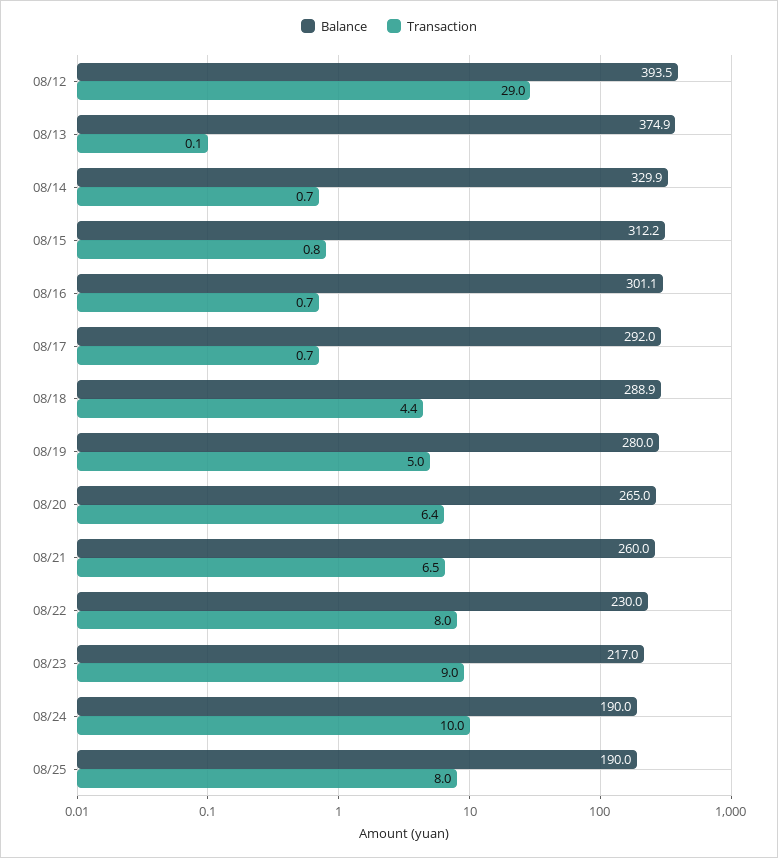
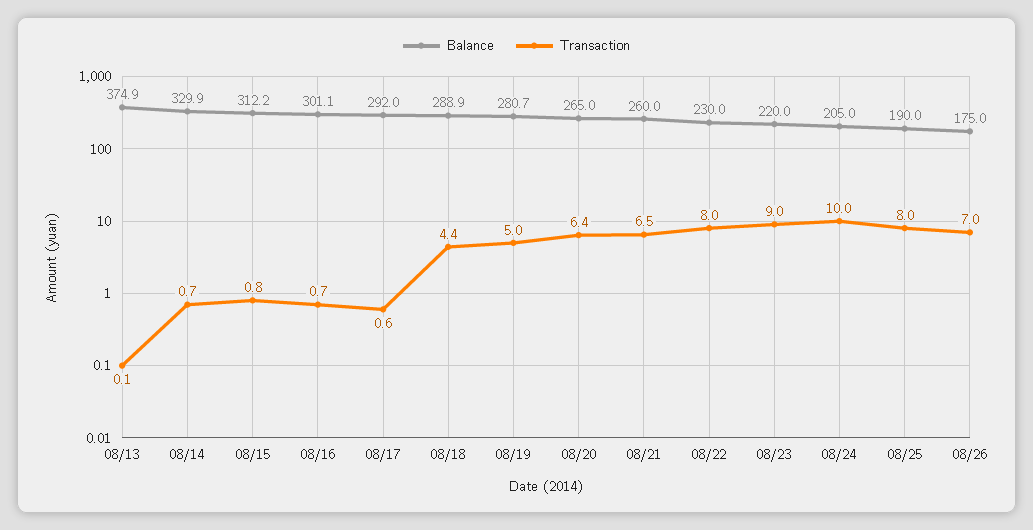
Balance, 08/12: 393.5 -> none
Transaction, 08/12: 29 -> none
Transaction, 08/17: 0.7 -> 0.6
Balance, 08/19: 280 -> 280.7
Balance, 08/23: 217 -> 220
Balance, 08/24: 190 -> 205
Balance, 08/26: none -> 175
Transaction, 08/26: none -> 7

